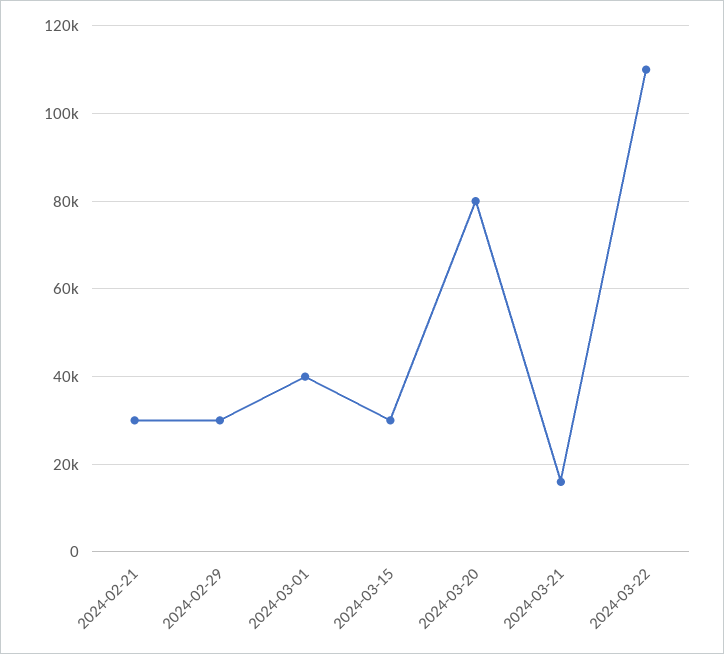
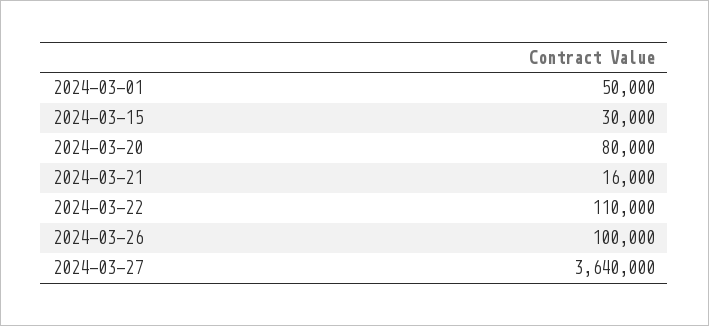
2024-02-21: 30000 -> none
2024-02-29: 30000 -> none
2024-03-01: 40000 -> 50000
2024-03-26: none -> 100000
2024-03-27: none -> 3640000

